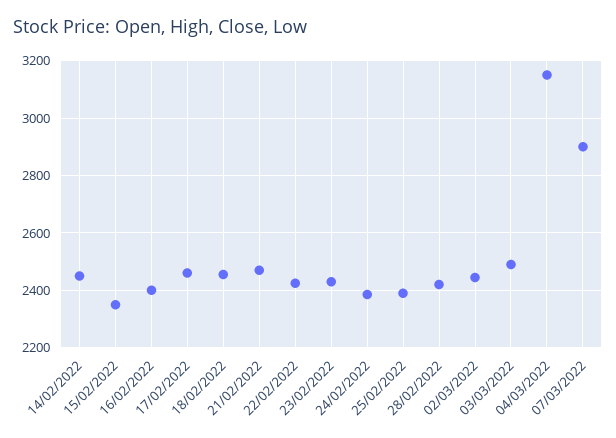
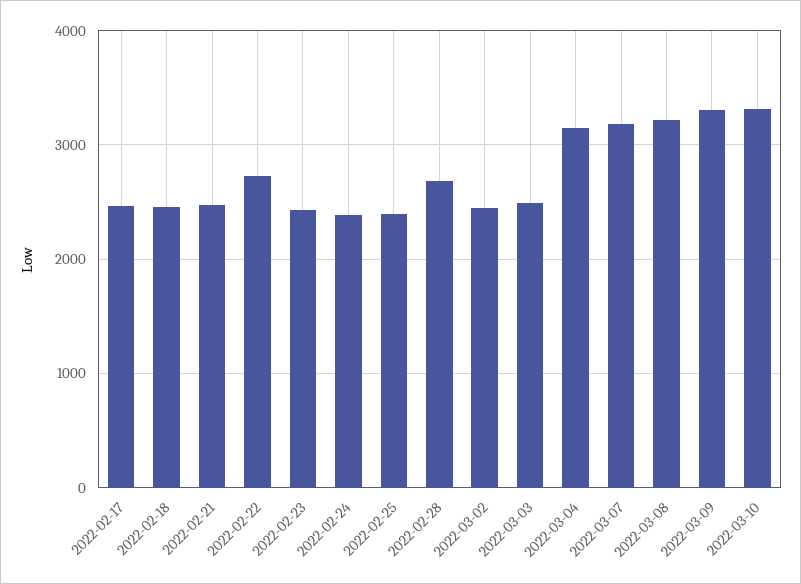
14/02/2022: 2450 -> none
15/02/2022: 2350 -> none
16/02/2022: 2400 -> none
22/02/2022: 2425 -> 2700
28/02/2022: 2425 -> 2700
07/03/2022: 2900 -> 3200
2022-03-08: none -> 3200
2022-03-09: none -> 3300
2022-03-10: none -> 3300

